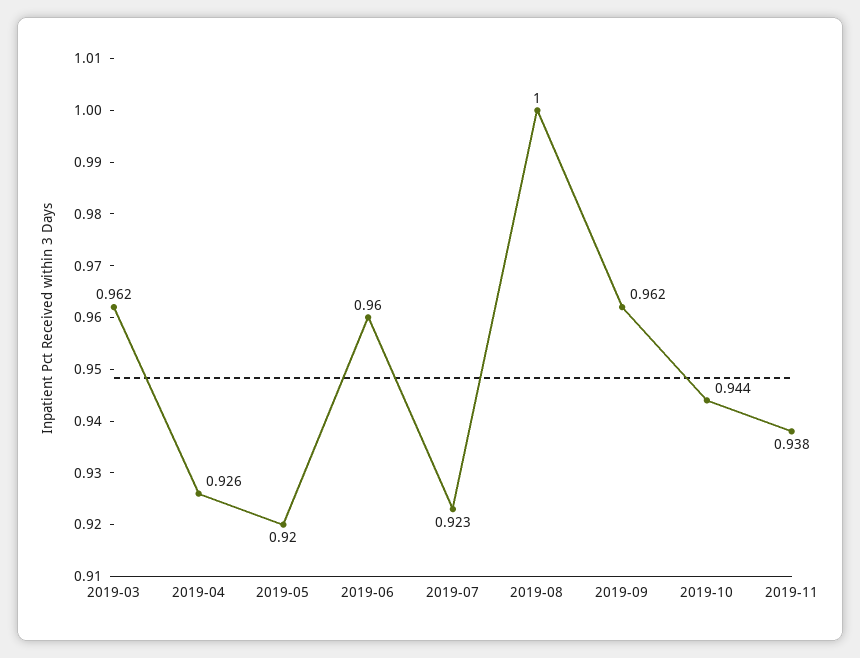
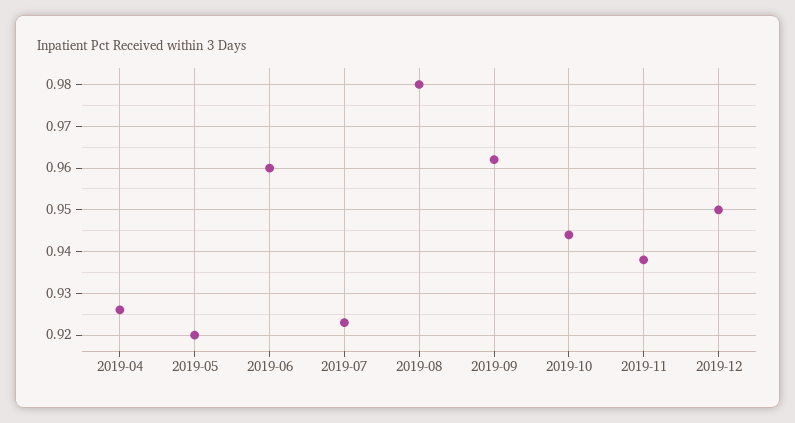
2019-03: 0.962 -> none
2019-08: 1 -> 0.98
2019-12: none -> 0.95

